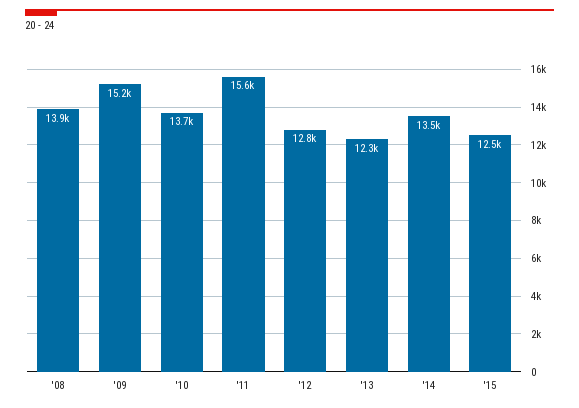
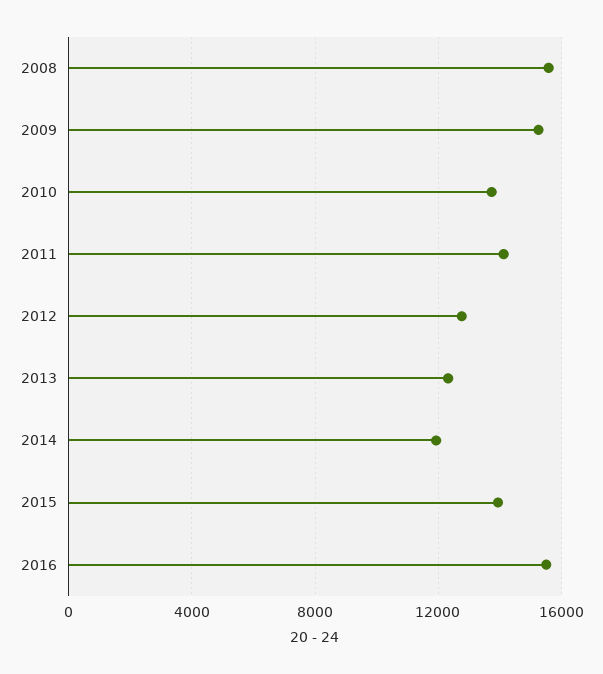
'08: 13900 -> 15500
'11: 15600 -> 14000
'14: 13500 -> 12000
'15: 12500 -> 14000
2016: none -> 15500

